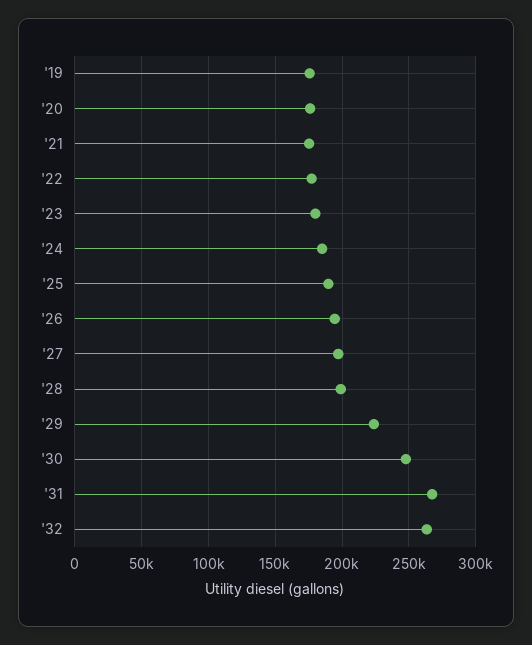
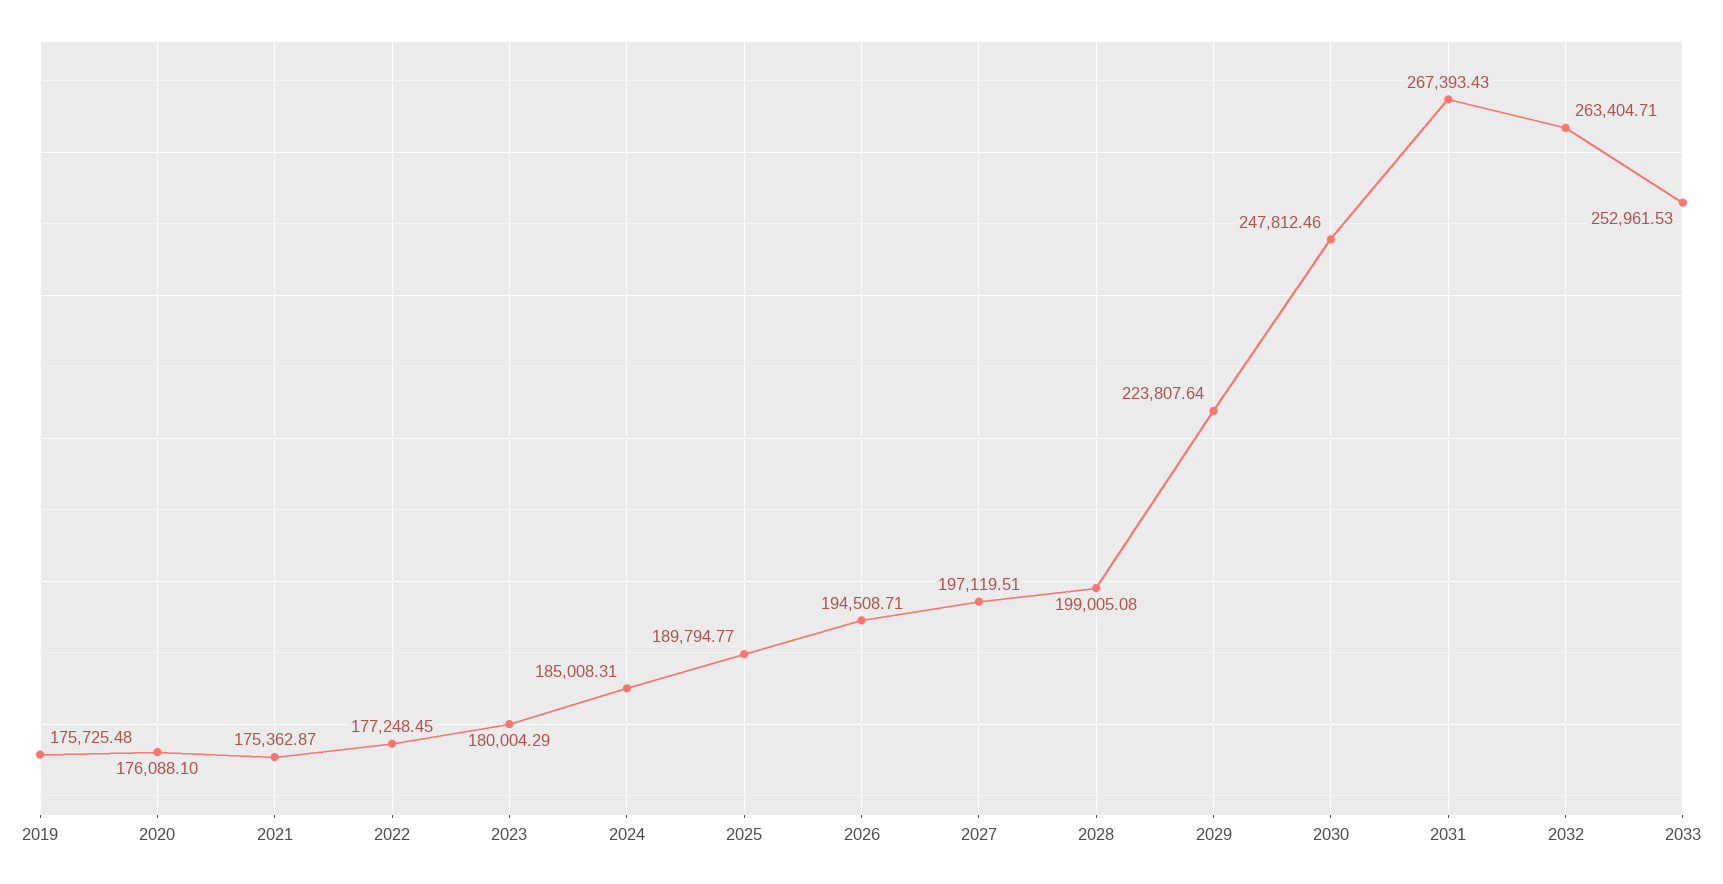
2033: none -> 252961.53

